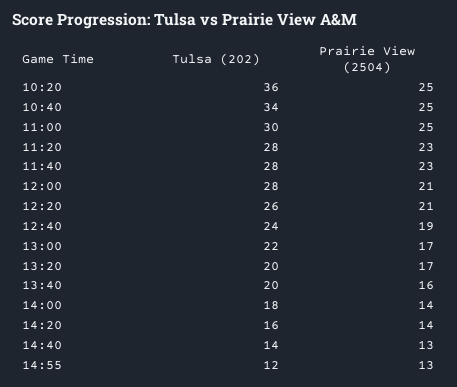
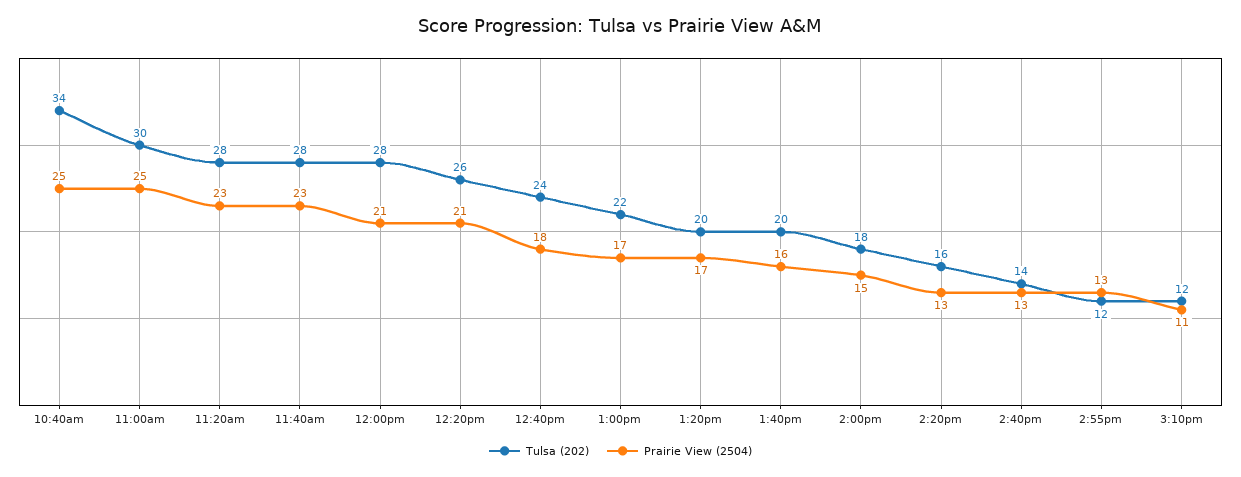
Tulsa (202), 10:20: 36 -> none
Prairie View (2504), 10:20: 25 -> none
Prairie View (2504), 12:40: 19 -> 18
Prairie View (2504), 14:00: 14 -> 15
Prairie View (2504), 14:20: 14 -> 13
Tulsa (202), 3:10pm: none -> 12
Prairie View (2504), 3:10pm: none -> 11

